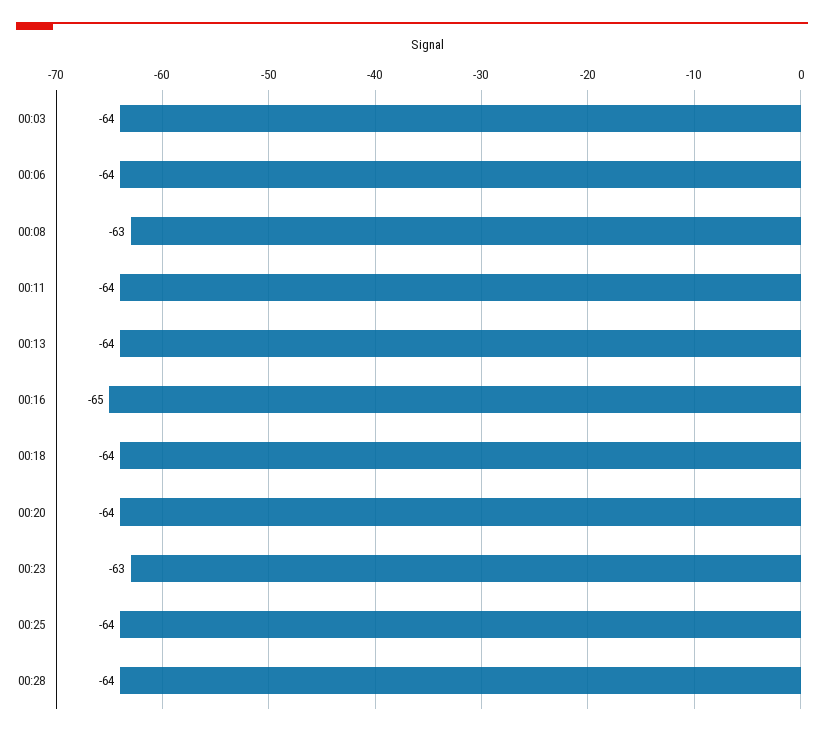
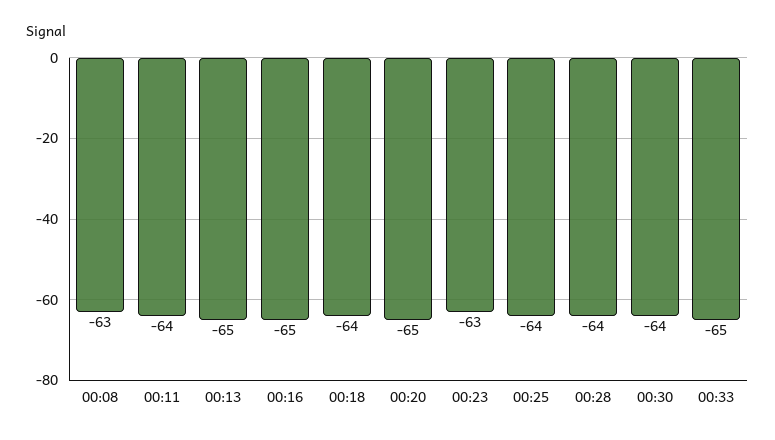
00:03: -64 -> none
00:06: -64 -> none
00:13: -64 -> -65
00:20: -64 -> -65
00:30: none -> -64
00:33: none -> -65

